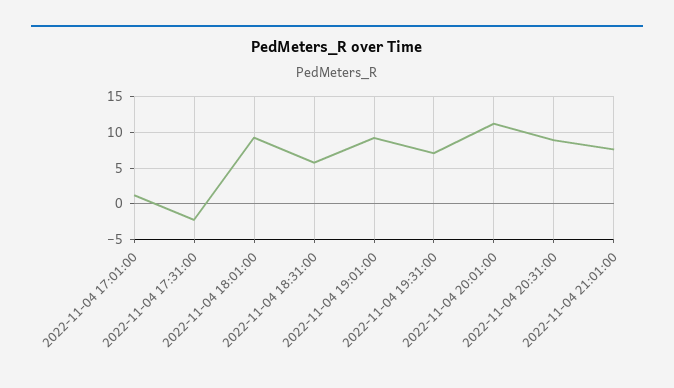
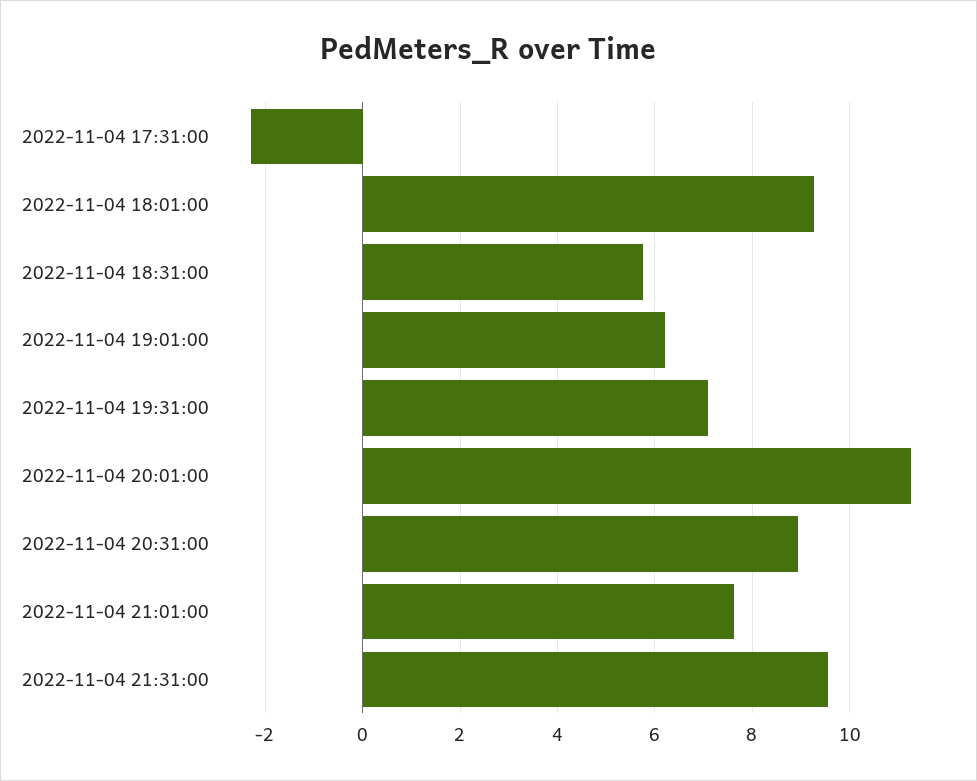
2022-11-04 17:01:00: 1 -> none
2022-11-04 19:01:00: 9 -> 6.2
2022-11-04 21:31:00: none -> 9.6

